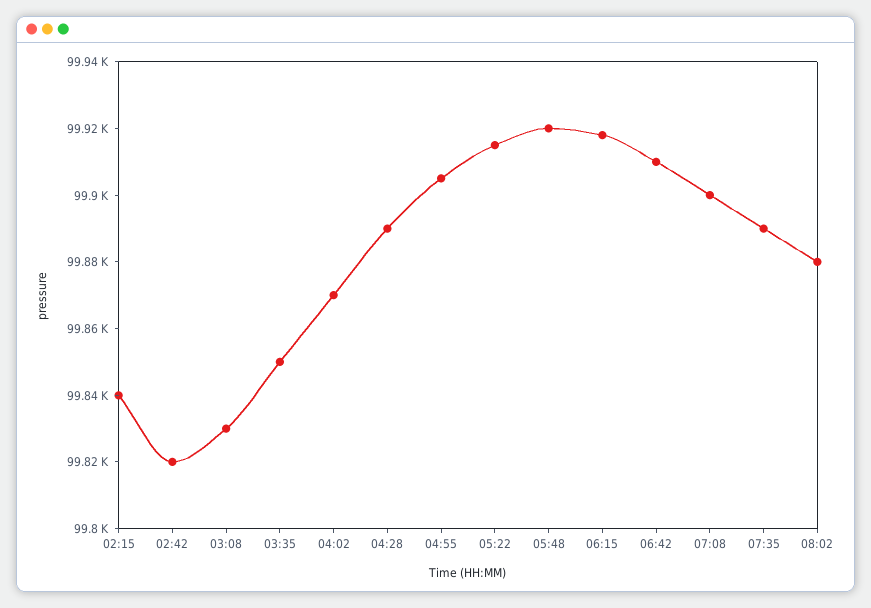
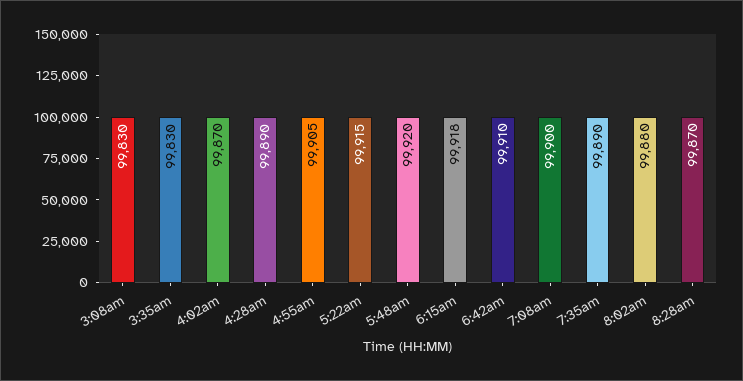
02:15: 99840 -> none
02:42: 99820 -> none
03:35: 99850 -> 99830
8:28am: none -> 99870

